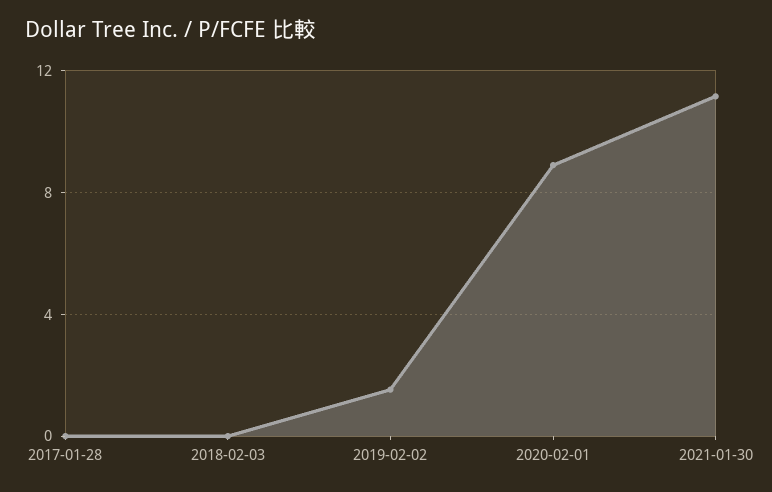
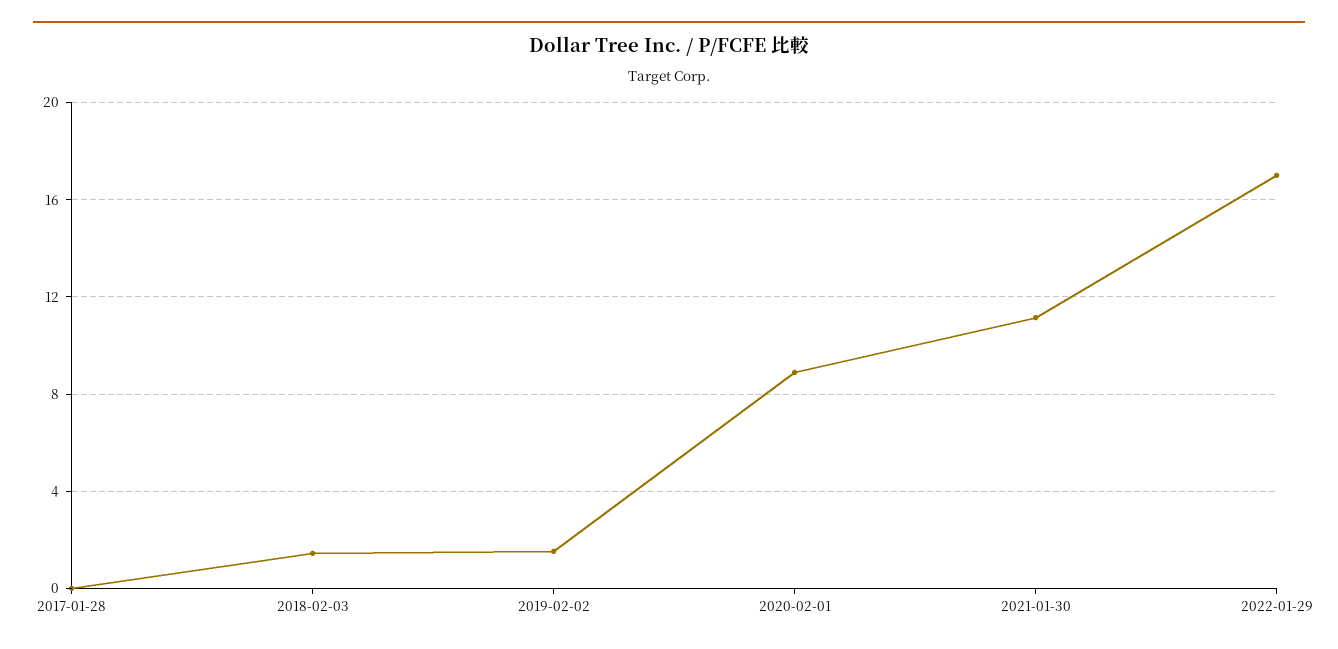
2018-02-03: 0 -> 1.5
2022-01-29: none -> 17

